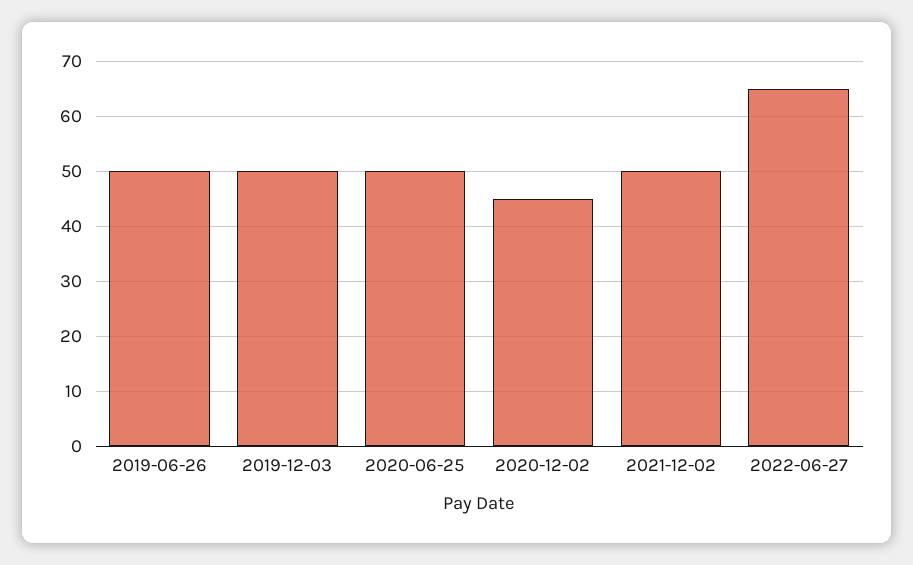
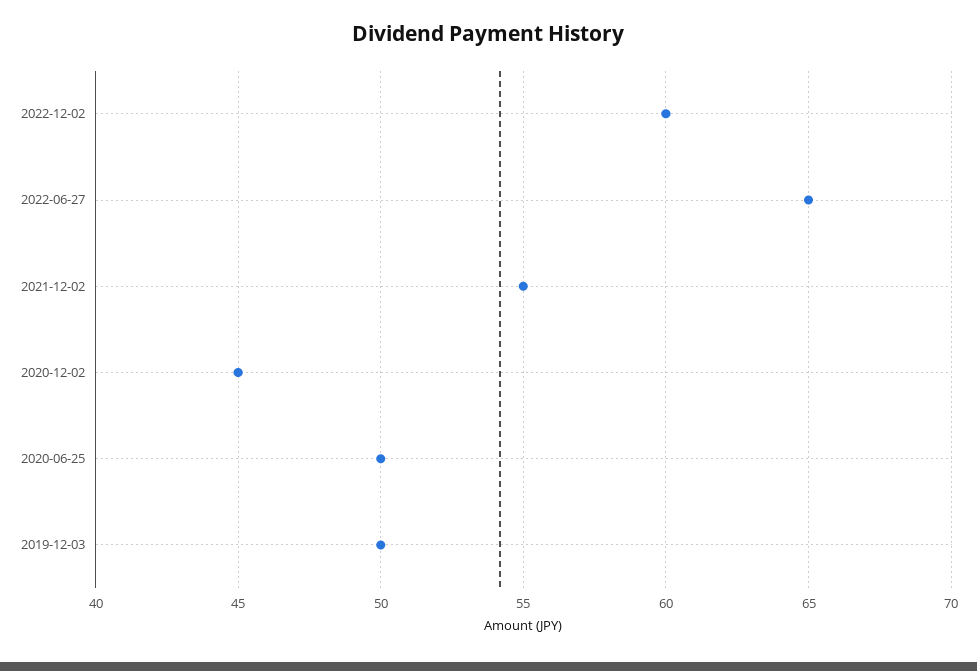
2019-06-26: 50 -> none
2021-12-02: 50 -> 55
2022-12-02: none -> 60

